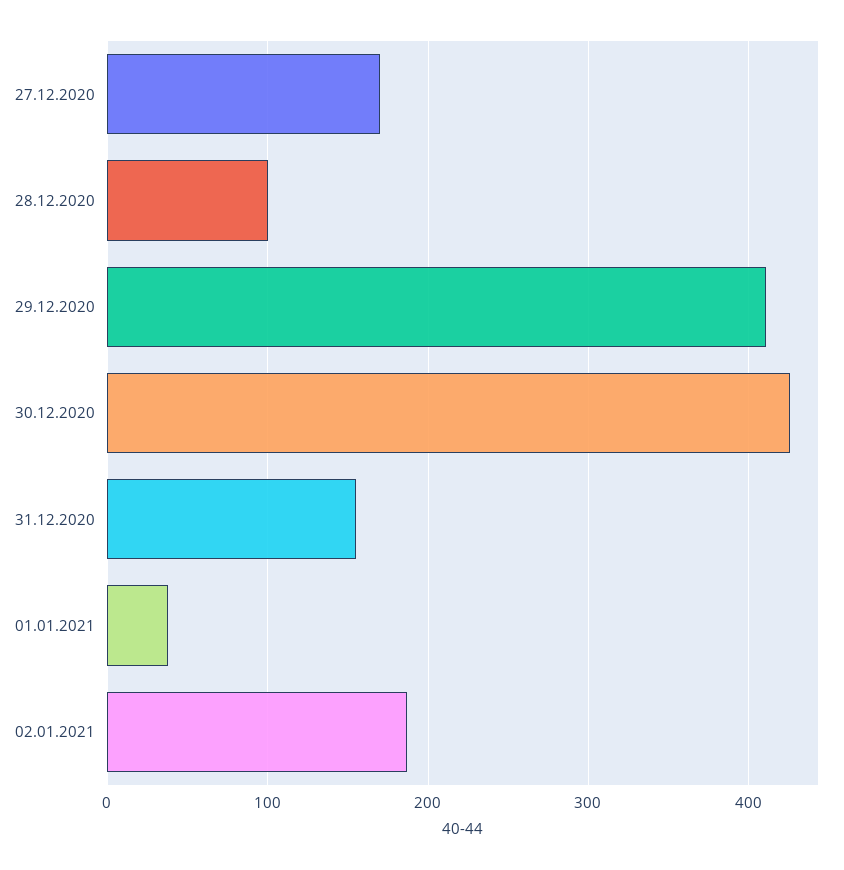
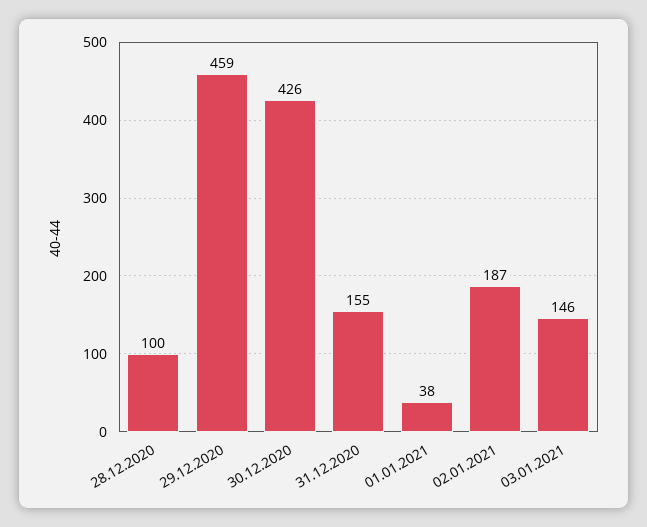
27.12.2020: 170 -> none
29.12.2020: 410 -> 459
03.01.2021: none -> 146

